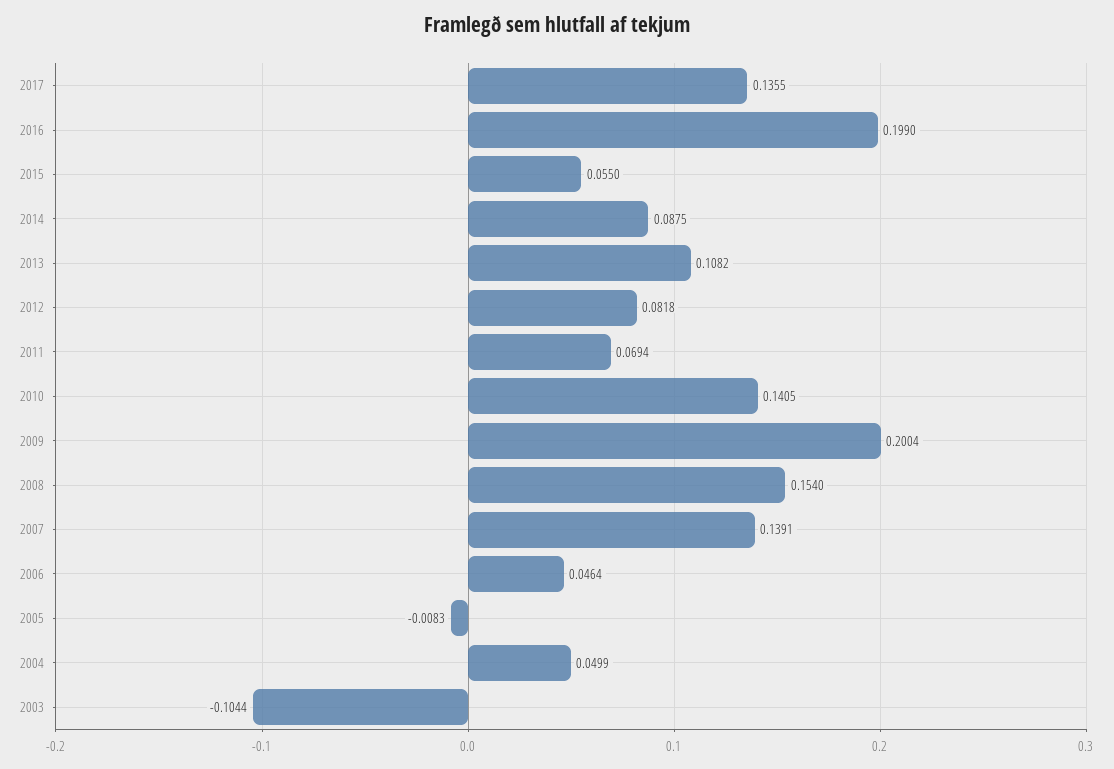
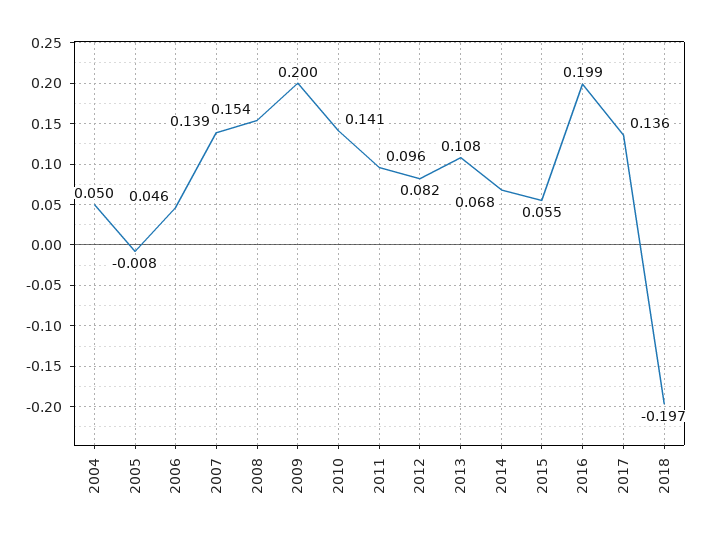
2014: 0.0875 -> 0.068
2011: 0.0694 -> 0.096
2003: -0.1044 -> none
2018: none -> -0.197

